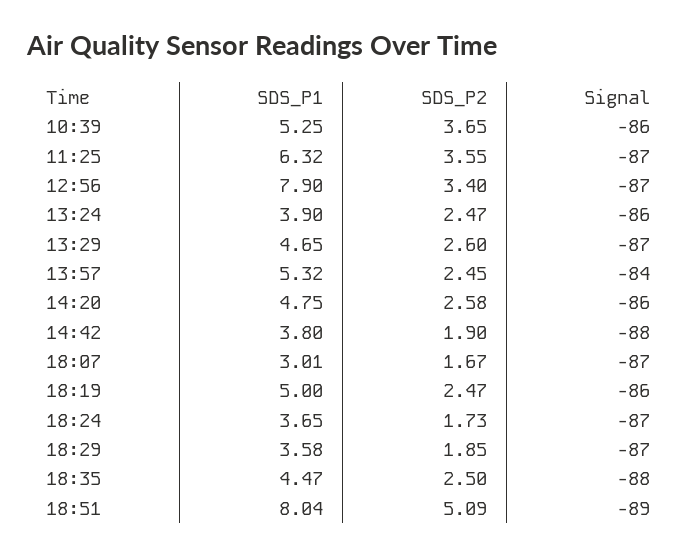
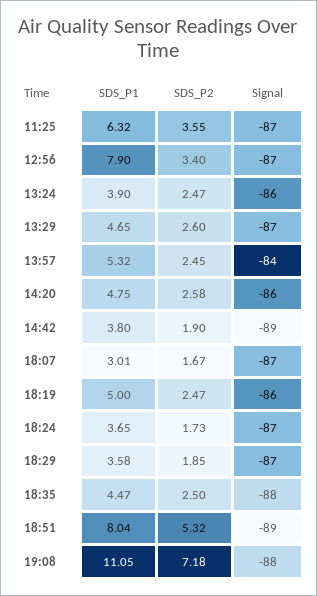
SDS_P1, 10:39: 5.25 -> none
SDS_P2, 10:39: 3.65 -> none
Signal, 10:39: -86 -> none
Signal, 14:42: -88 -> -89
SDS_P2, 18:51: 5.09 -> 5.32
SDS_P1, 19:08: none -> 11.05
SDS_P2, 19:08: none -> 7.18
Signal, 19:08: none -> -88

